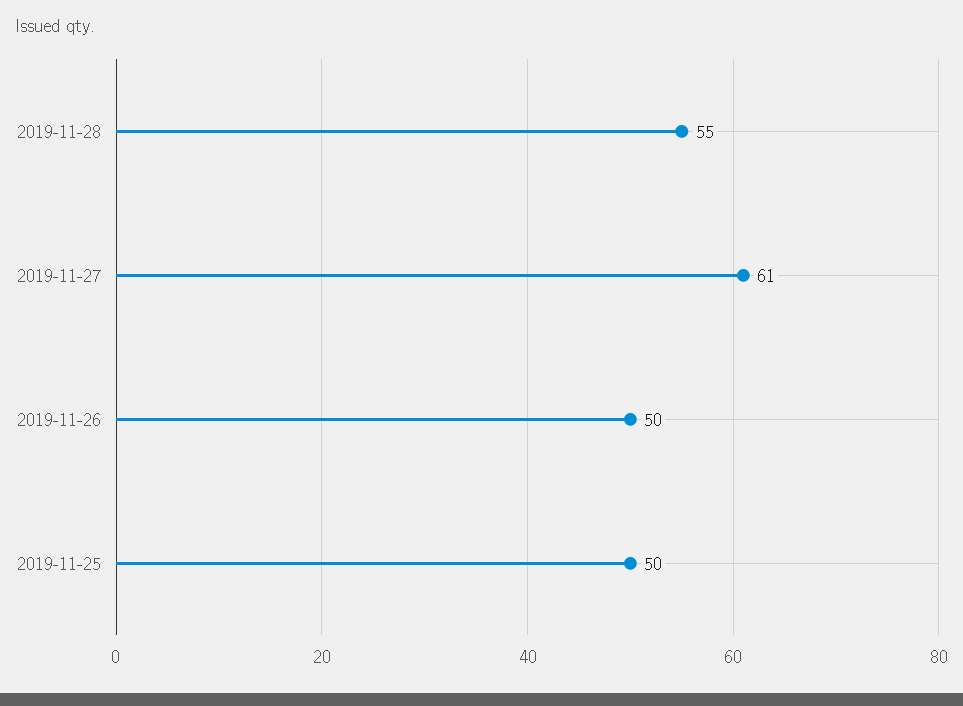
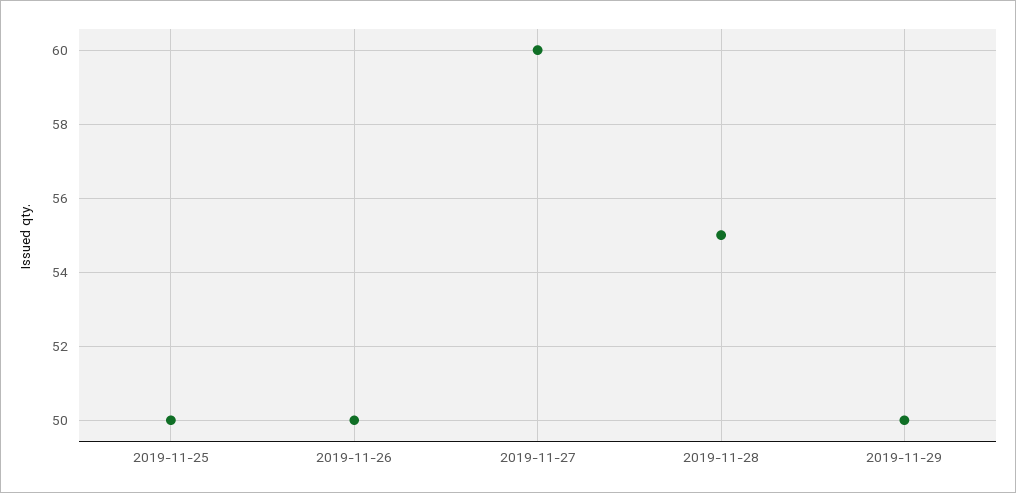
2019-11-27: 61 -> 60
2019-11-29: none -> 50

